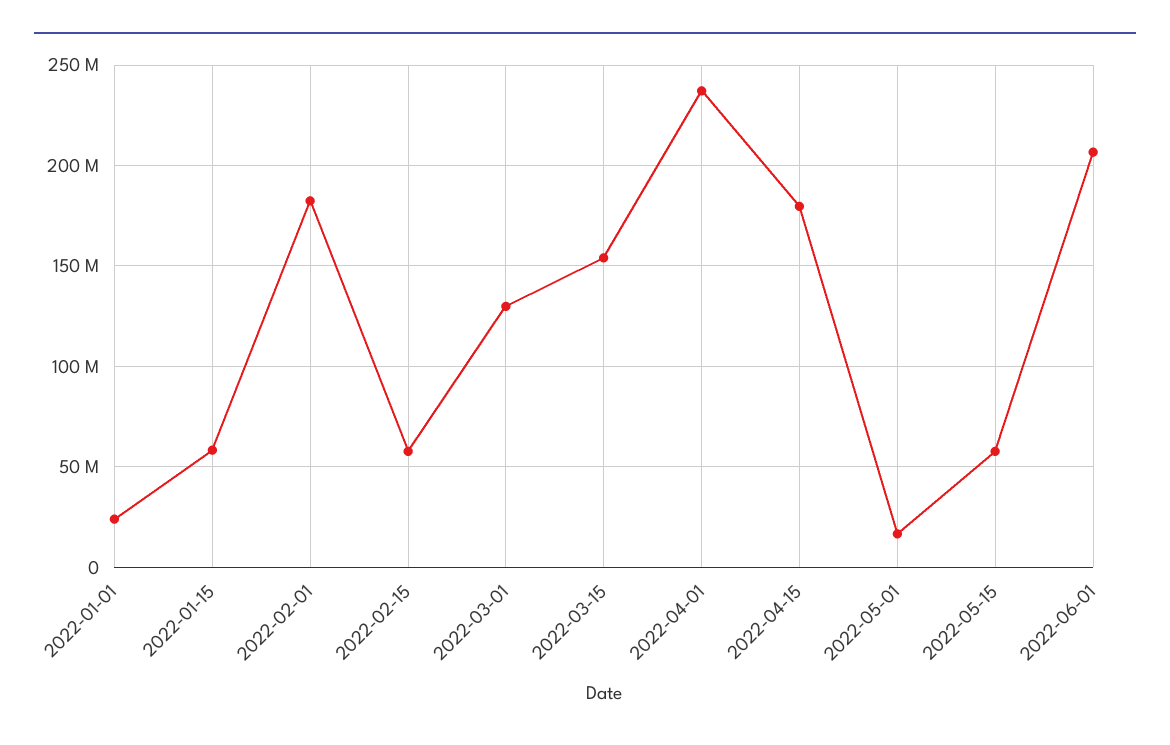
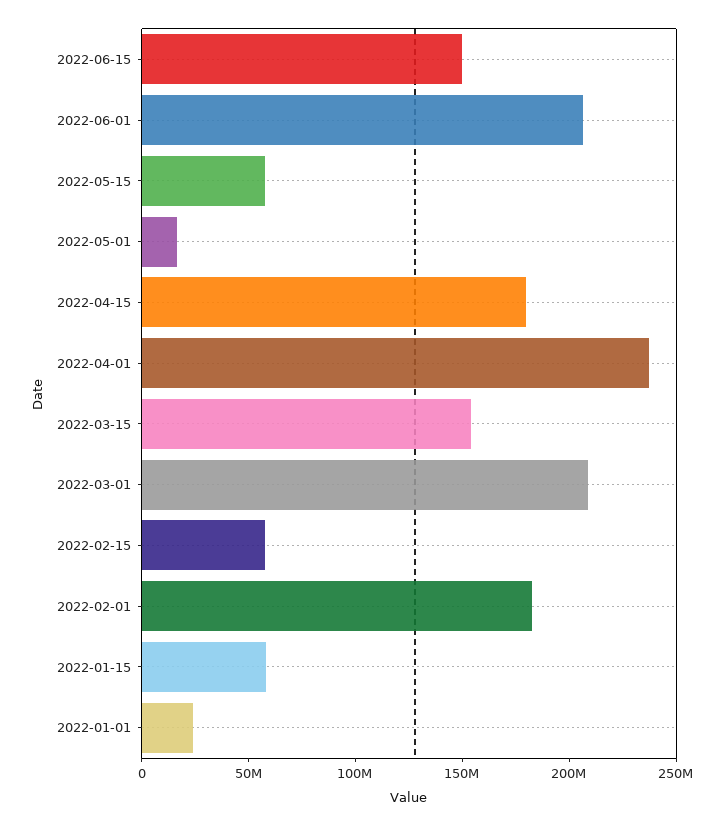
2022-03-01: 130000000 -> 210000000
2022-06-15: none -> 150000000

